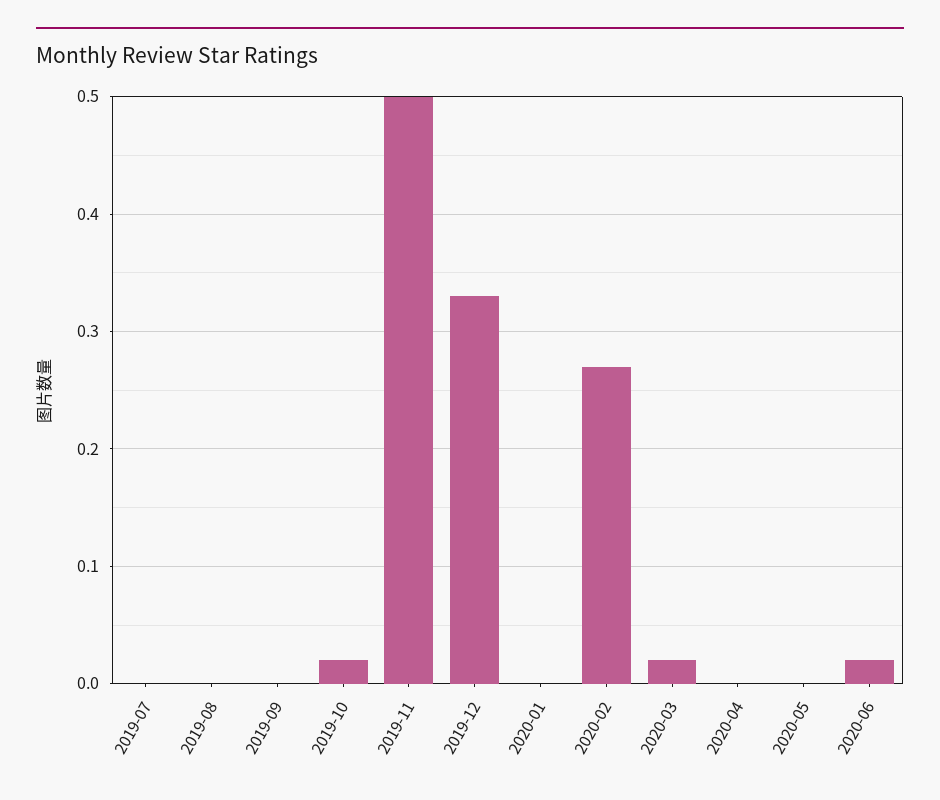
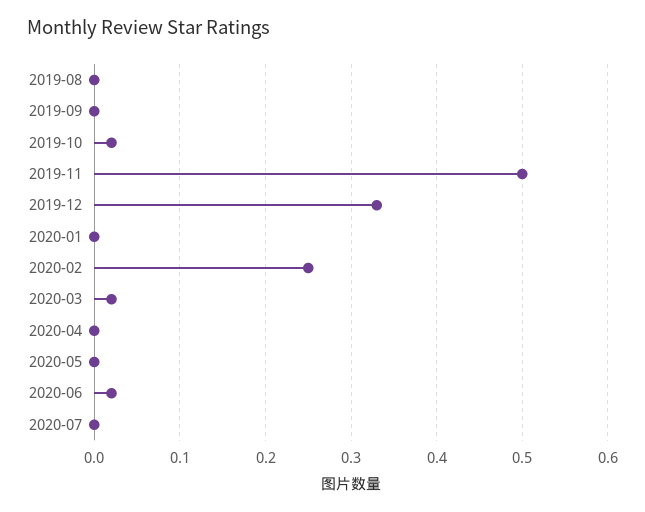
2019-07: 0 -> none
2020-02: 0.27 -> 0.25
2020-07: none -> 0

